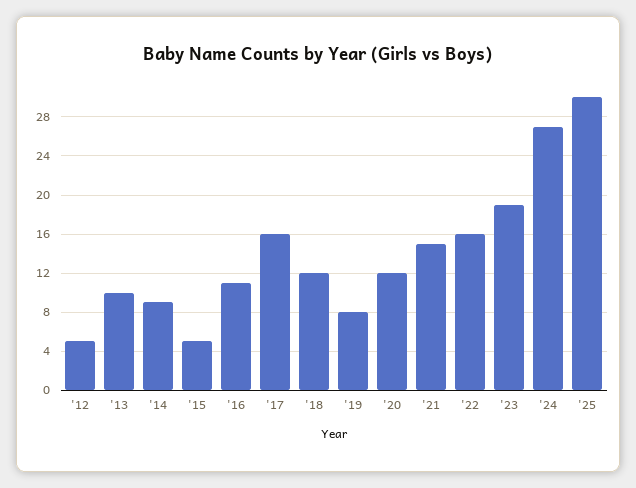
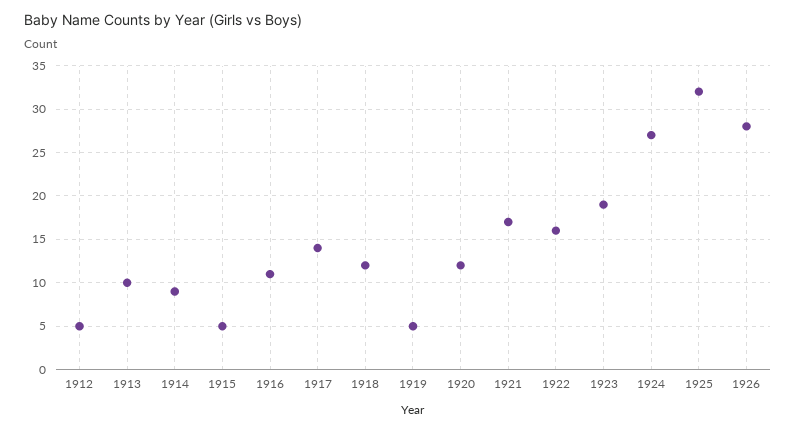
'17: 16 -> 14
'19: 8 -> 5
'21: 15 -> 17
'25: 30 -> 32
1926: none -> 28

